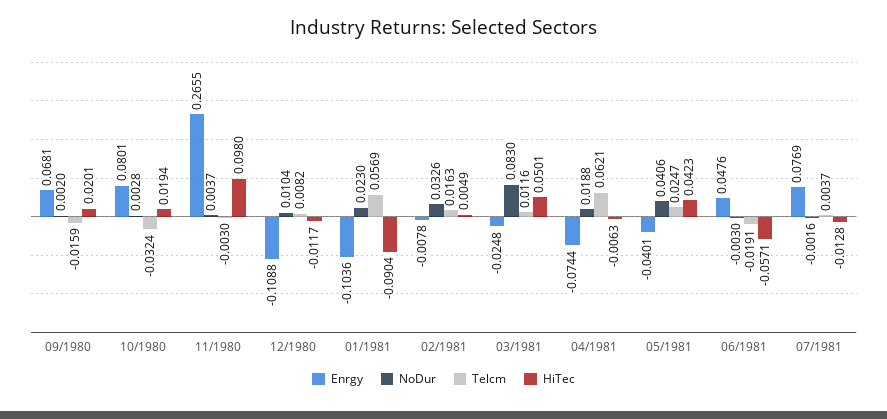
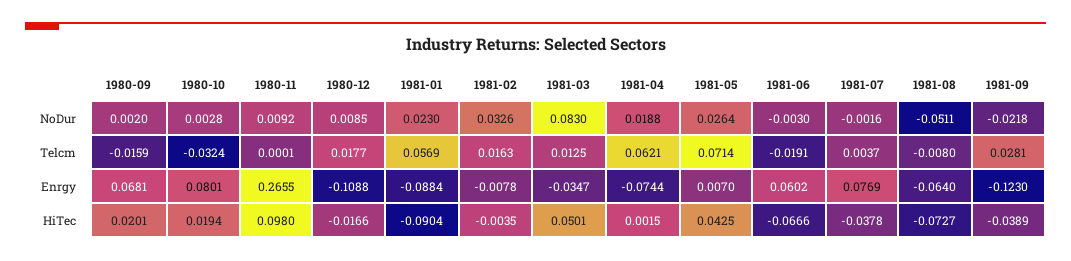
NoDur, 11/1980: 0.0037 -> 0.0092
Telcm, 11/1980: -0.003 -> 0.0001
NoDur, 12/1980: 0.0104 -> 0.0085
Telcm, 12/1980: 0.0082 -> 0.0177
HiTec, 12/1980: -0.0117 -> -0.0166
Enrgy, 01/1981: -0.1036 -> -0.0884
HiTec, 02/1981: 0.0049 -> -0.0035
Enrgy, 03/1981: -0.0248 -> -0.0347
Telcm, 03/1981: 0.0116 -> 0.0125
HiTec, 04/1981: -0.0063 -> 0.0015
Enrgy, 05/1981: -0.0401 -> 0.007
NoDur, 05/1981: 0.0406 -> 0.0264
Telcm, 05/1981: 0.0247 -> 0.0714
HiTec, 05/1981: 0.0423 -> 0.0425
Enrgy, 06/1981: 0.0476 -> 0.0602
HiTec, 06/1981: -0.0571 -> -0.0666
HiTec, 07/1981: -0.0128 -> -0.0378
NoDur, 1981-08: none -> -0.0511
NoDur, 1981-09: none -> -0.0218
Telcm, 1981-08: none -> -0.008
Telcm, 1981-09: none -> 0.0281
Enrgy, 1981-08: none -> -0.064
Enrgy, 1981-09: none -> -0.123
HiTec, 1981-08: none -> -0.0727
HiTec, 1981-09: none -> -0.0389

